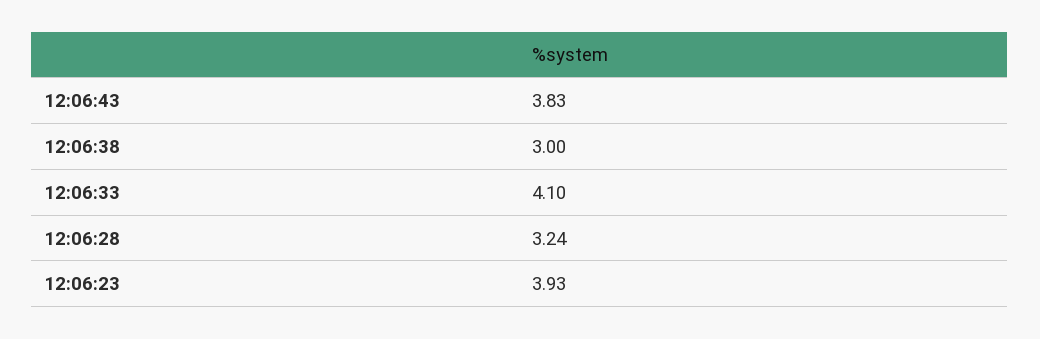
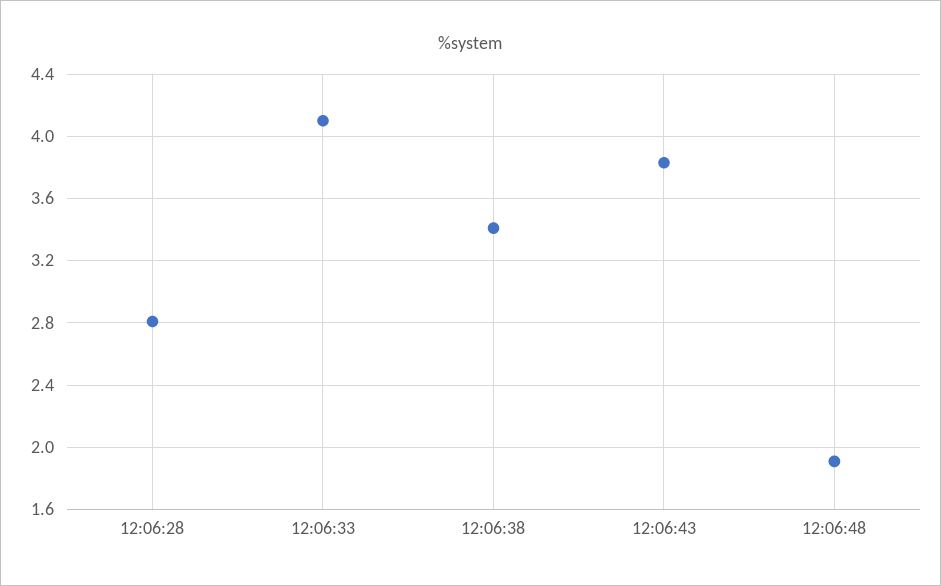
12:06:38: 3 -> 3.4
12:06:28: 3.24 -> 2.8
12:06:23: 3.93 -> none
12:06:48: none -> 1.9

